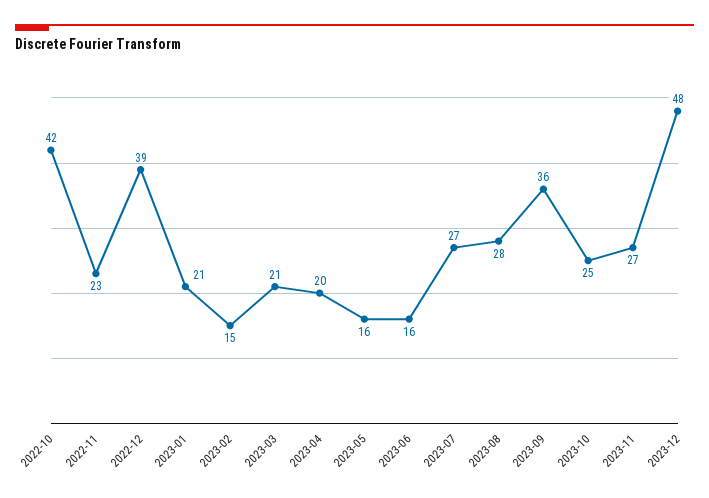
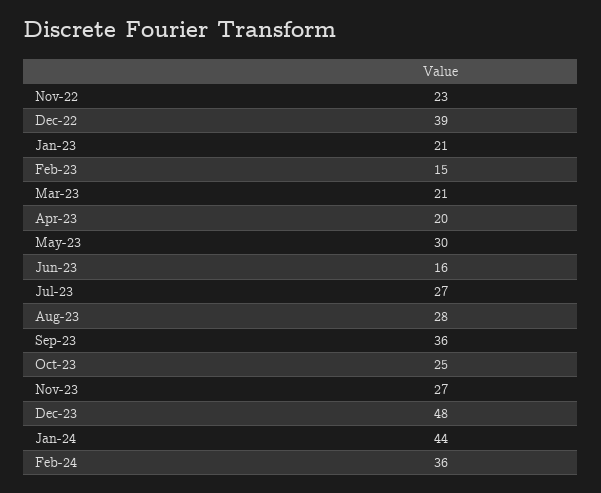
2022-10: 42 -> none
2023-05: 16 -> 30
Jan-24: none -> 44
Feb-24: none -> 36

